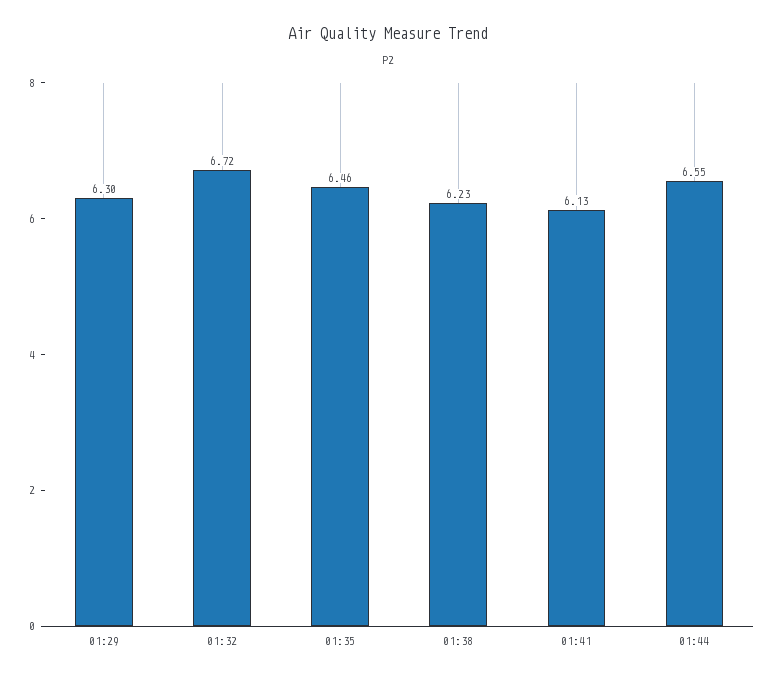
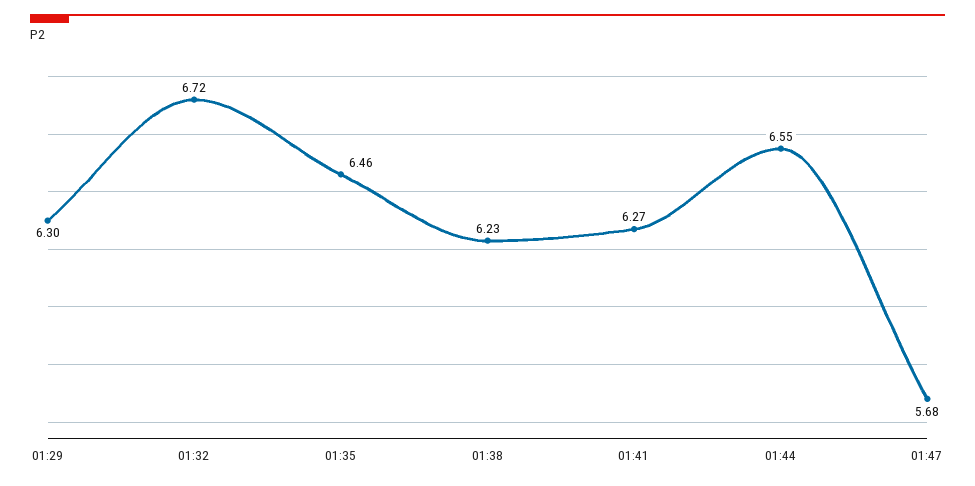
01:41: 6.13 -> 6.27
01:47: none -> 5.68

